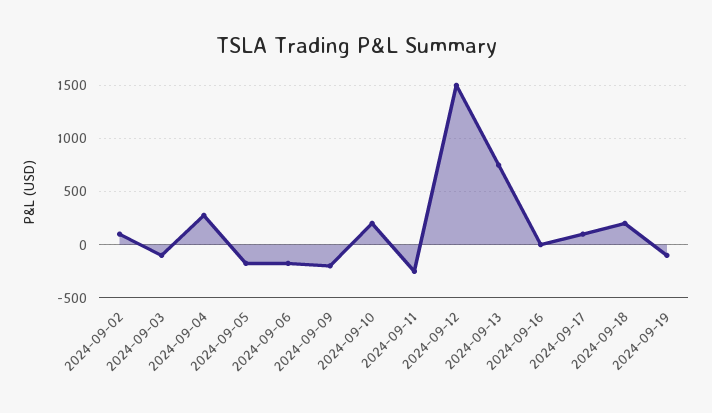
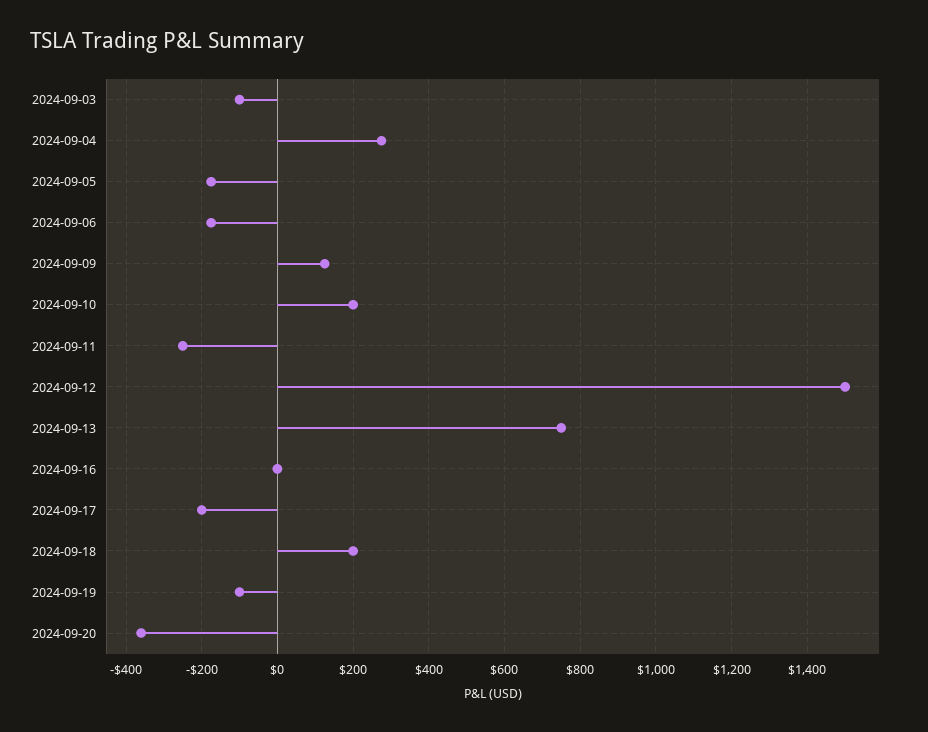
2024-09-02: 100 -> none
2024-09-09: -200 -> 120
2024-09-17: 100 -> -200
2024-09-20: none -> -360

